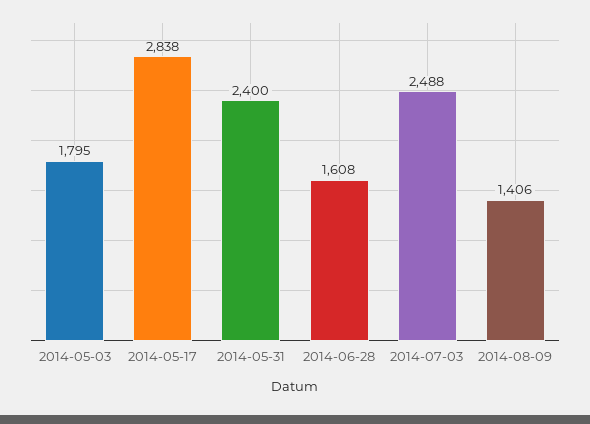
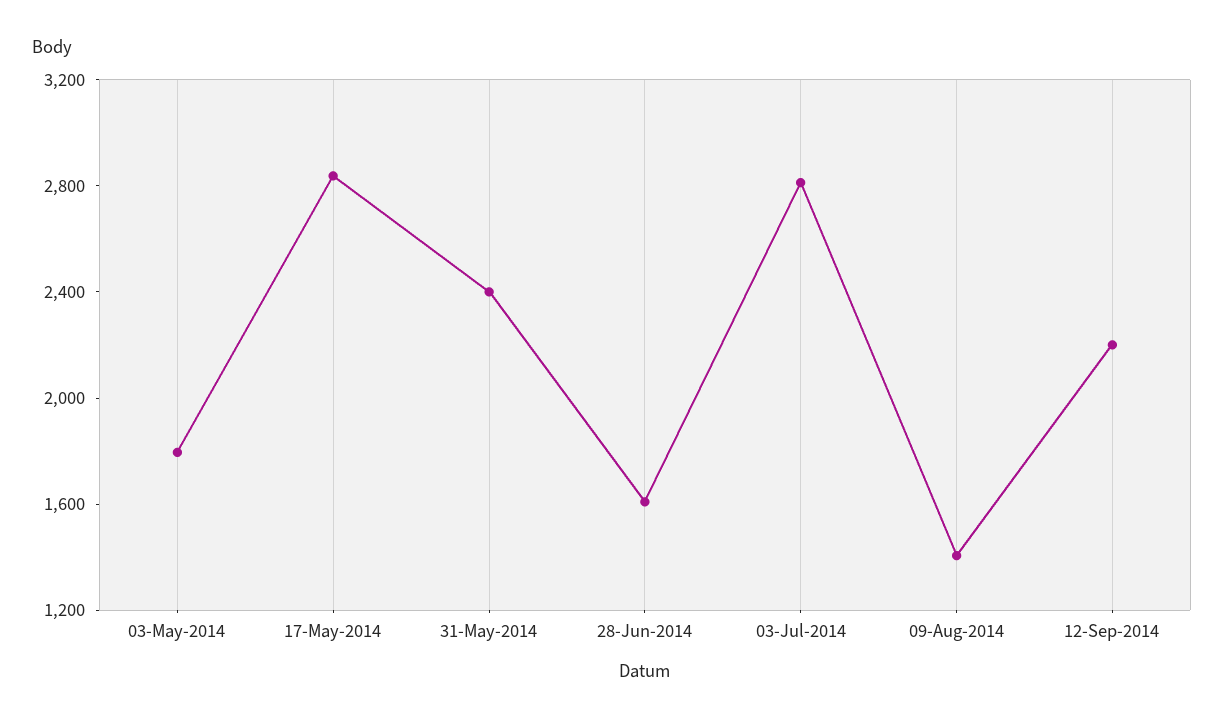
2014-07-03: 2488 -> 2800
12-Sep-2014: none -> 2200

